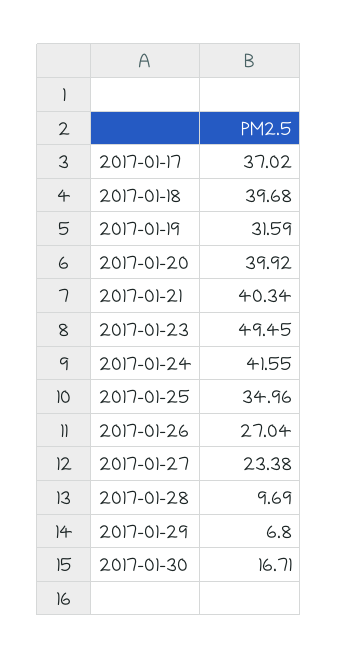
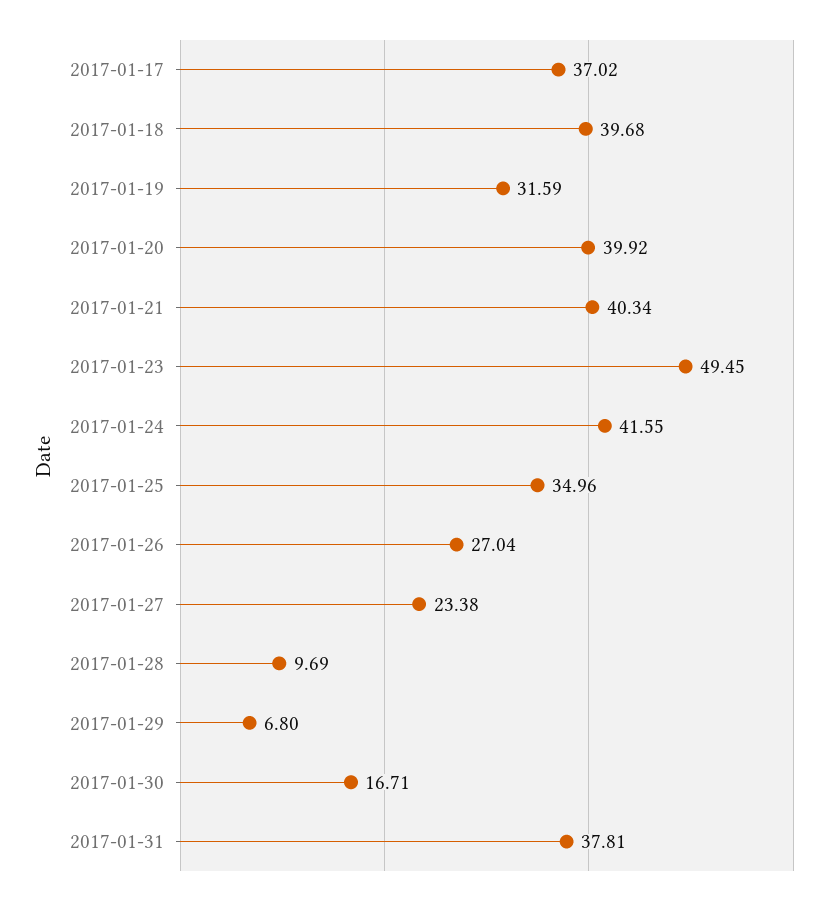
2017-01-31: none -> 37.81

